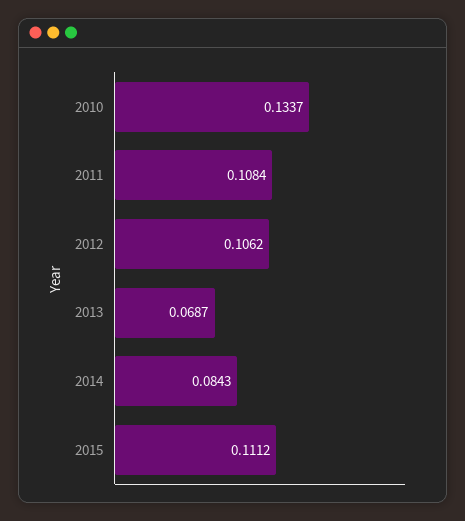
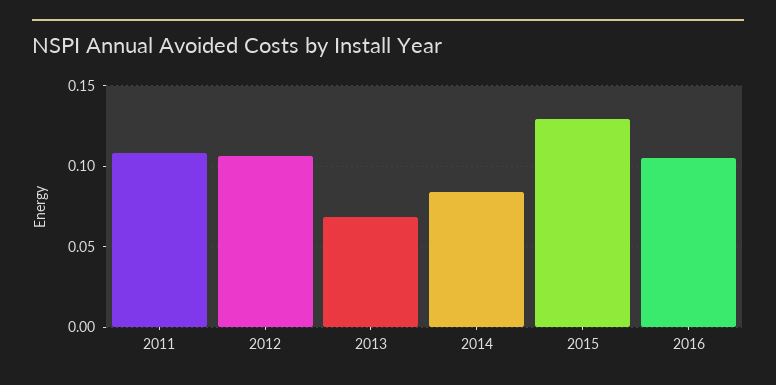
2010: 0.1337 -> none
2015: 0.1112 -> 0.13
2016: none -> 0.105

